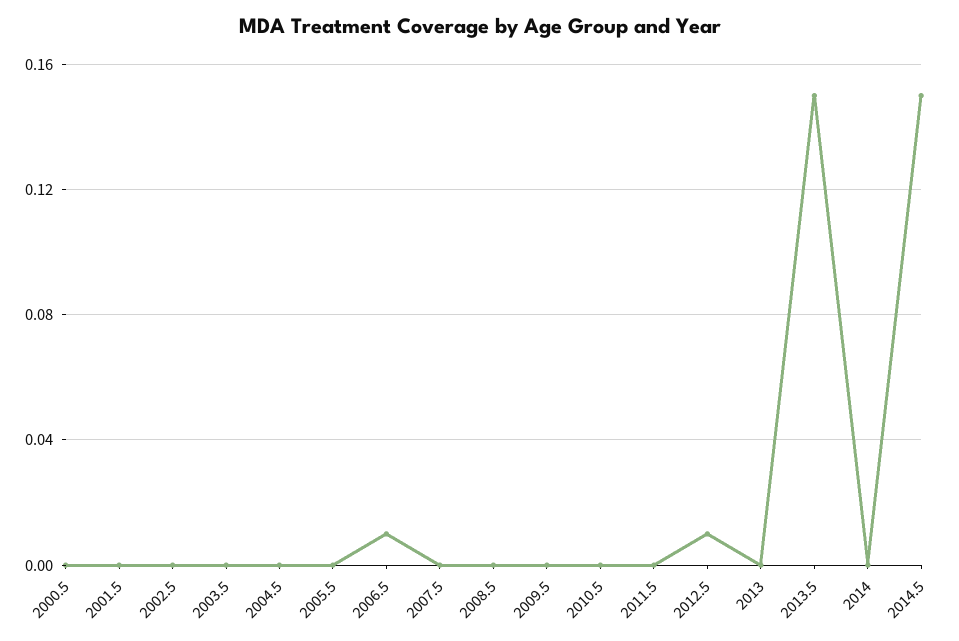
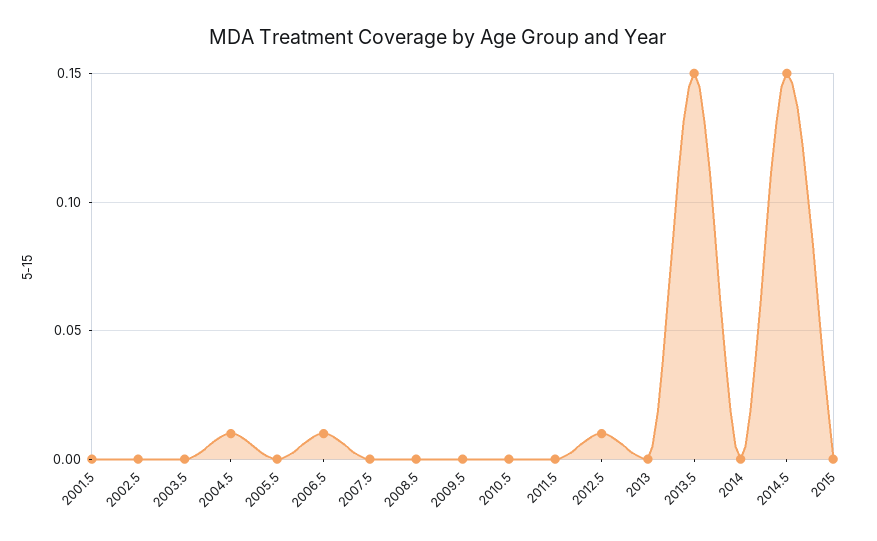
2000.5: 0 -> none
2004.5: 0 -> 0.01
2015: none -> 0

